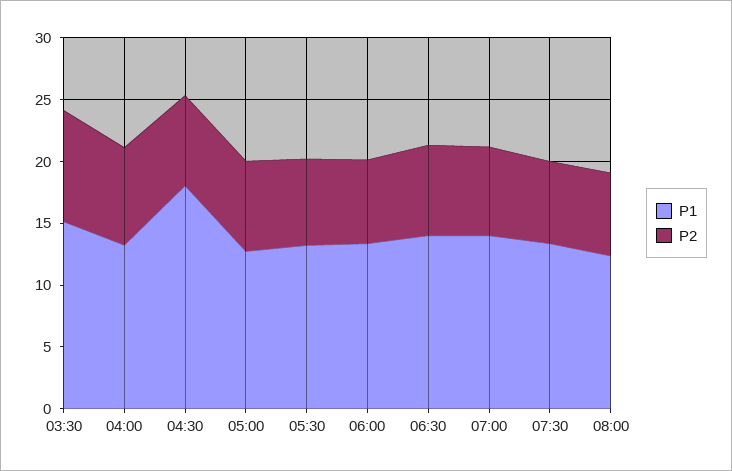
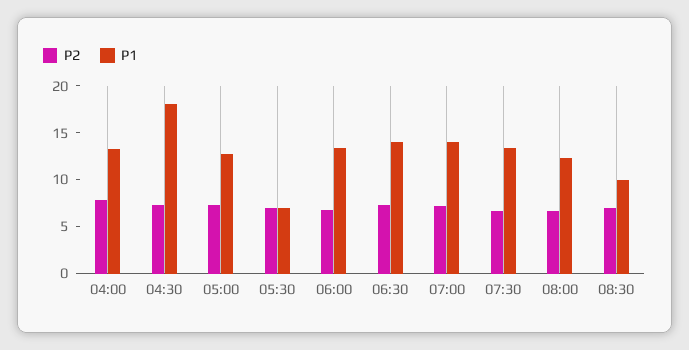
P1, 03:30: 15 -> none
P2, 03:30: 9 -> none
P1, 05:30: 13 -> 7
P2, 08:30: none -> 7
P1, 08:30: none -> 10

